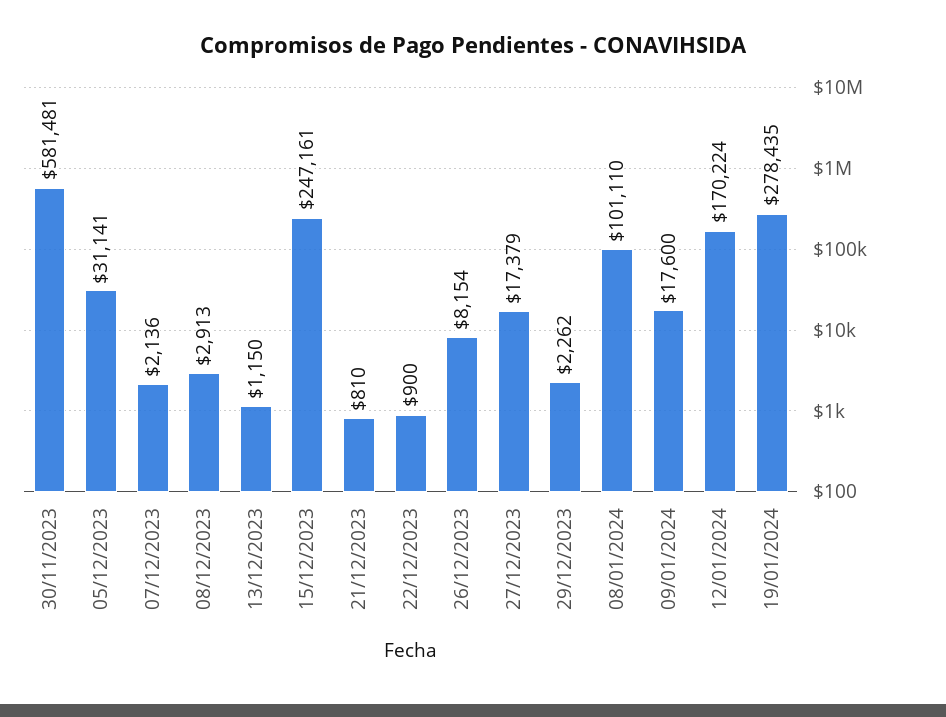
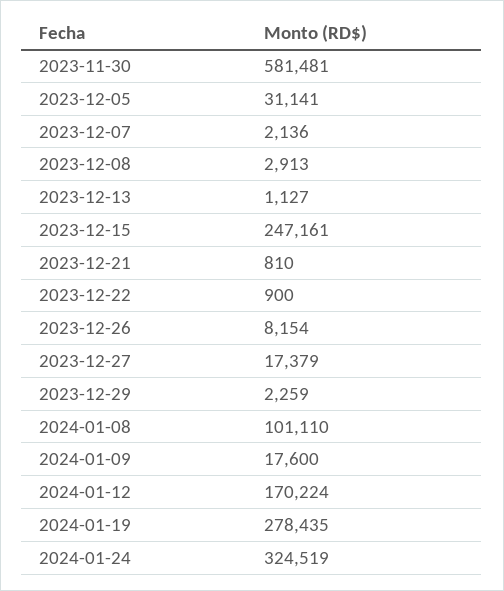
13/12/2023: 1150 -> 1127
29/12/2023: 2262 -> 2259
2024-01-24: none -> 324519

